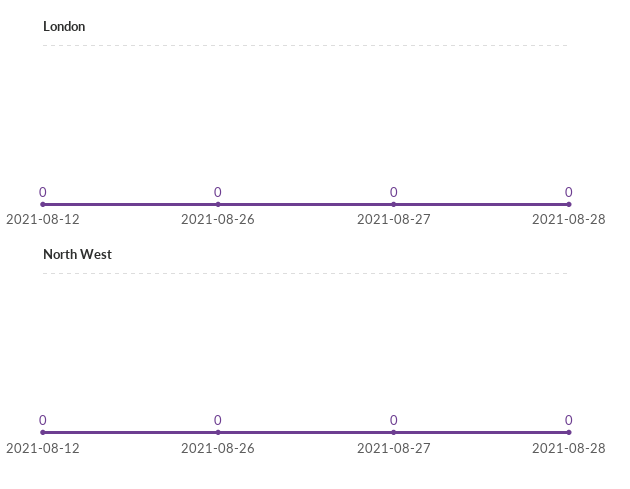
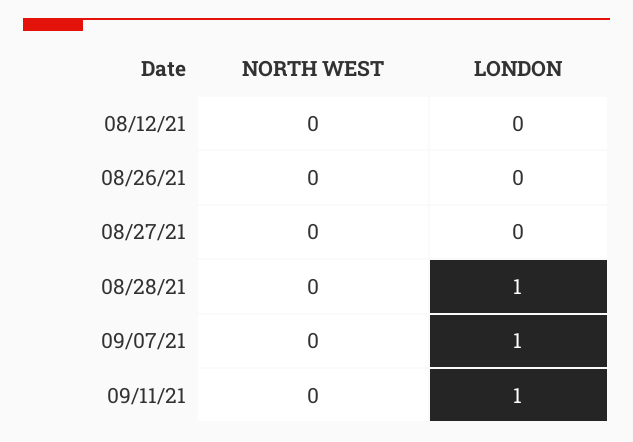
London, 2021-08-28: 0 -> 1
North West, 09/07/21: none -> 0
London, 09/07/21: none -> 1
North West, 09/11/21: none -> 0
London, 09/11/21: none -> 1

